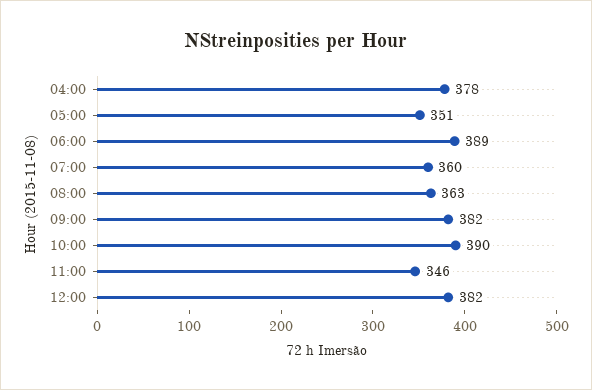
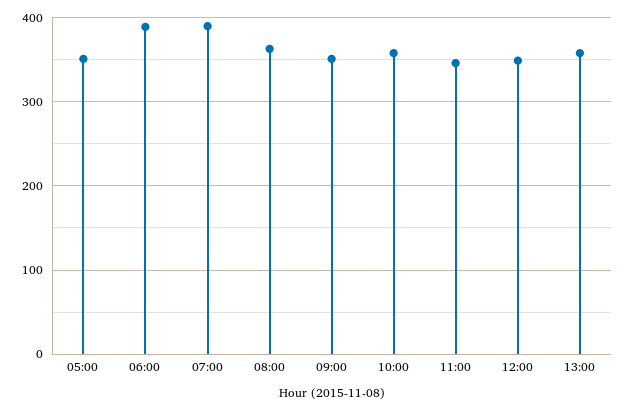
04:00: 378 -> none
07:00: 360 -> 390
09:00: 382 -> 350
10:00: 390 -> 360
12:00: 382 -> 350
13:00: none -> 360

